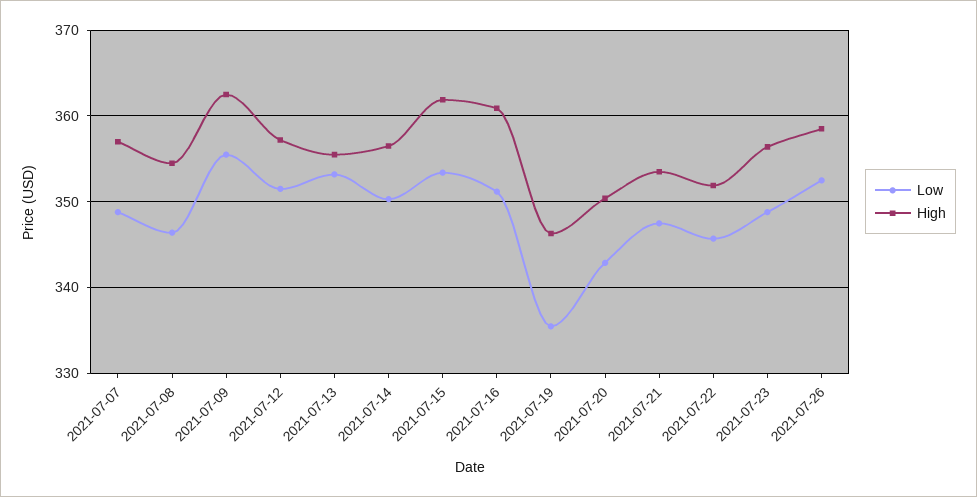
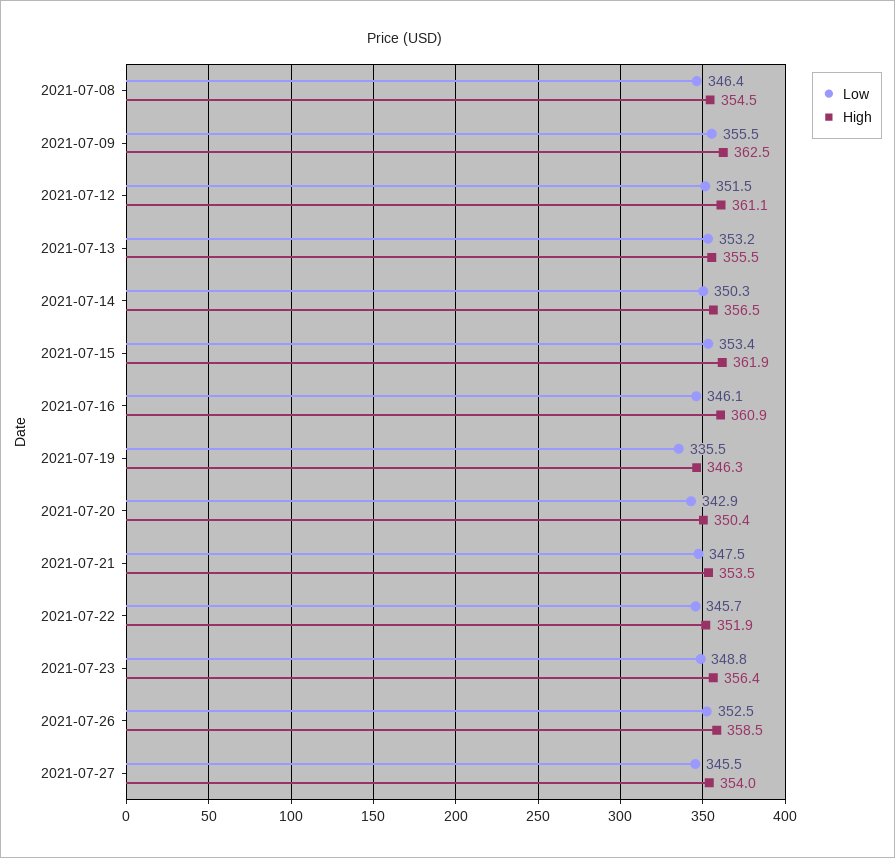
Low, 2021-07-07: 349 -> none
High, 2021-07-07: 357 -> none
High, 2021-07-12: 357 -> 361.1
Low, 2021-07-16: 351 -> 346.1
Low, 2021-07-27: none -> 345.5
High, 2021-07-27: none -> 354

